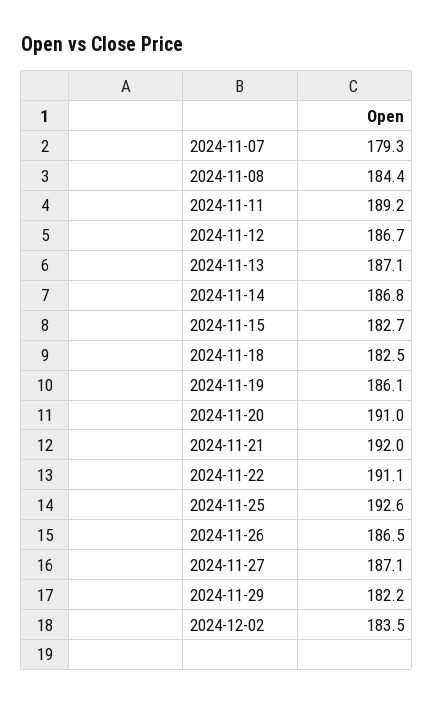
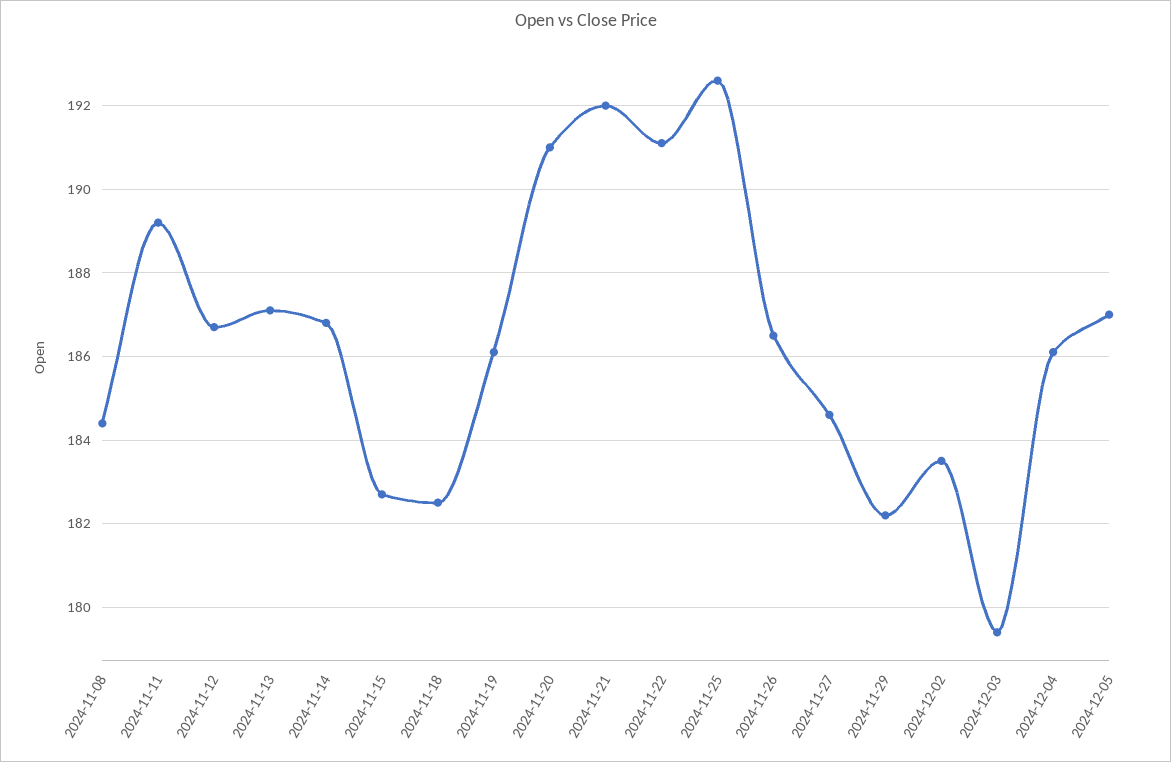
2024-11-07: 179.3 -> none
2024-11-27: 187.1 -> 184.5
2024-12-03: none -> 179.5
2024-12-04: none -> 186
2024-12-05: none -> 187

